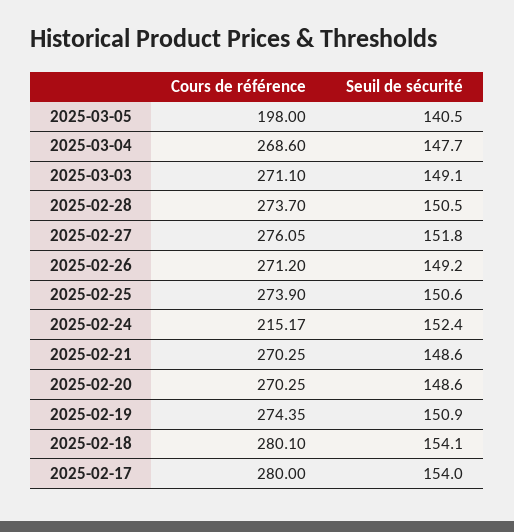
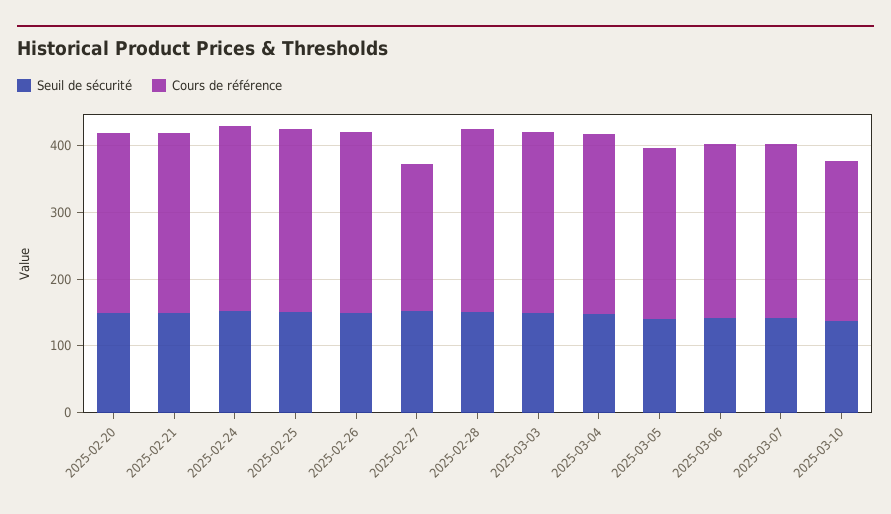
Cours de référence, 2025-03-05: 198 -> 260
Cours de référence, 2025-02-27: 276.05 -> 220
Cours de référence, 2025-02-24: 215.17 -> 280
Cours de référence, 2025-02-19: 274.35 -> none
Seuil de sécurité, 2025-02-19: 150.9 -> none
Cours de référence, 2025-02-18: 280.1 -> none
Seuil de sécurité, 2025-02-18: 154.1 -> none
Cours de référence, 2025-02-17: 280 -> none
Seuil de sécurité, 2025-02-17: 154 -> none
Seuil de sécurité, 2025-03-06: none -> 140
Cours de référence, 2025-03-06: none -> 260
Seuil de sécurité, 2025-03-07: none -> 140
Cours de référence, 2025-03-07: none -> 260
Seuil de sécurité, 2025-03-10: none -> 140
Cours de référence, 2025-03-10: none -> 240

